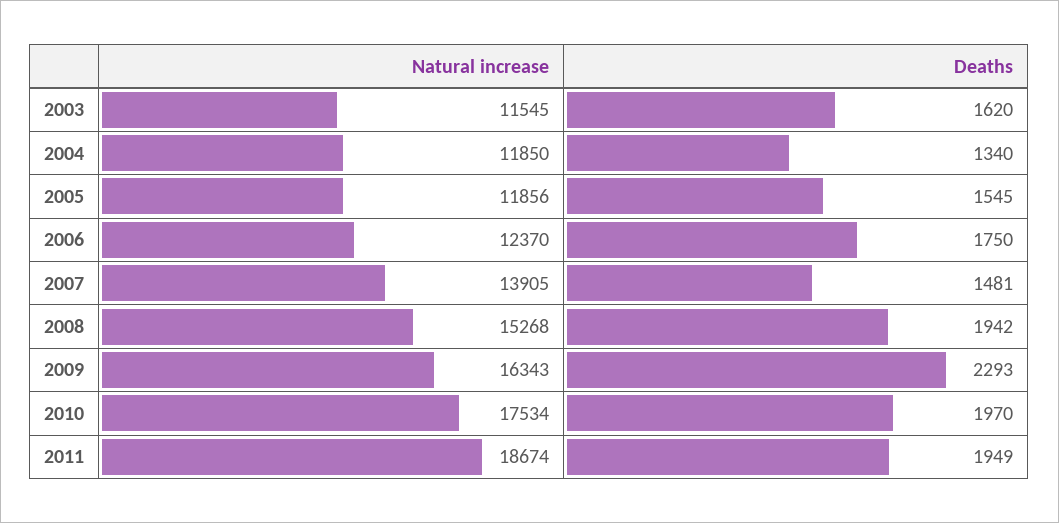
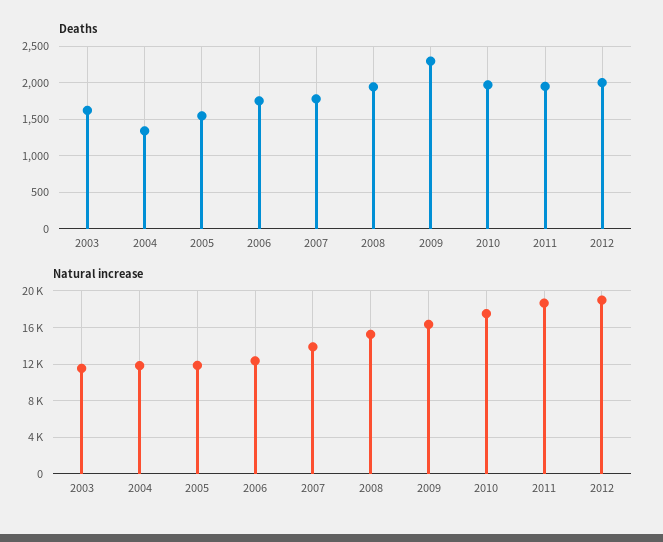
Deaths, 2007: 1481 -> 1800
Deaths, 2012: none -> 2000
Natural increase, 2012: none -> 19000

